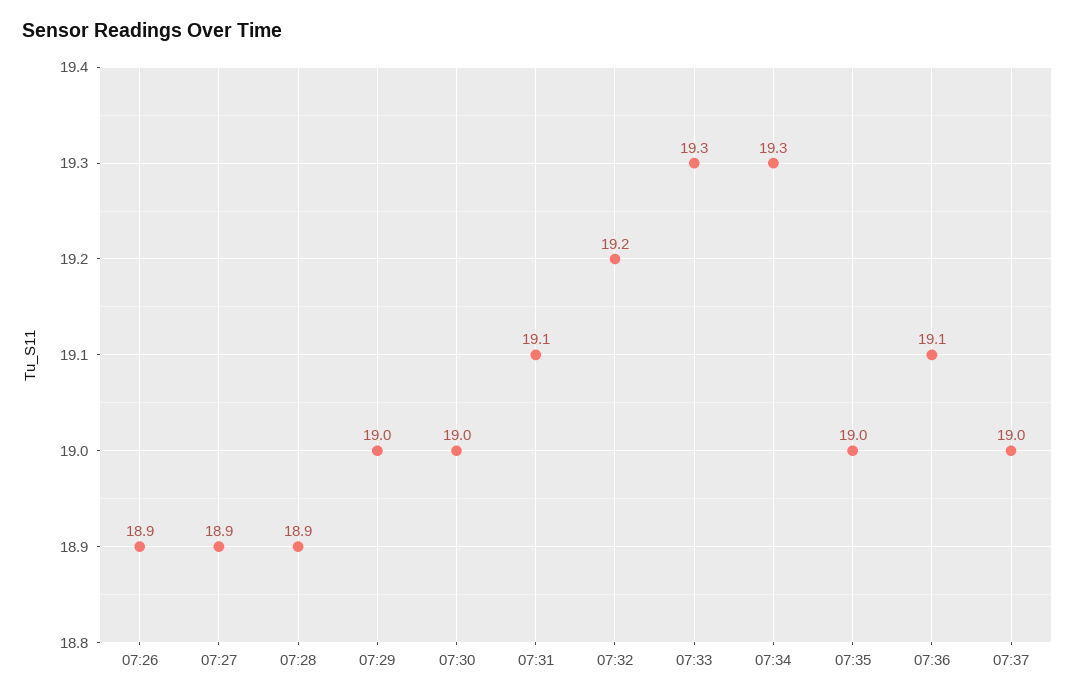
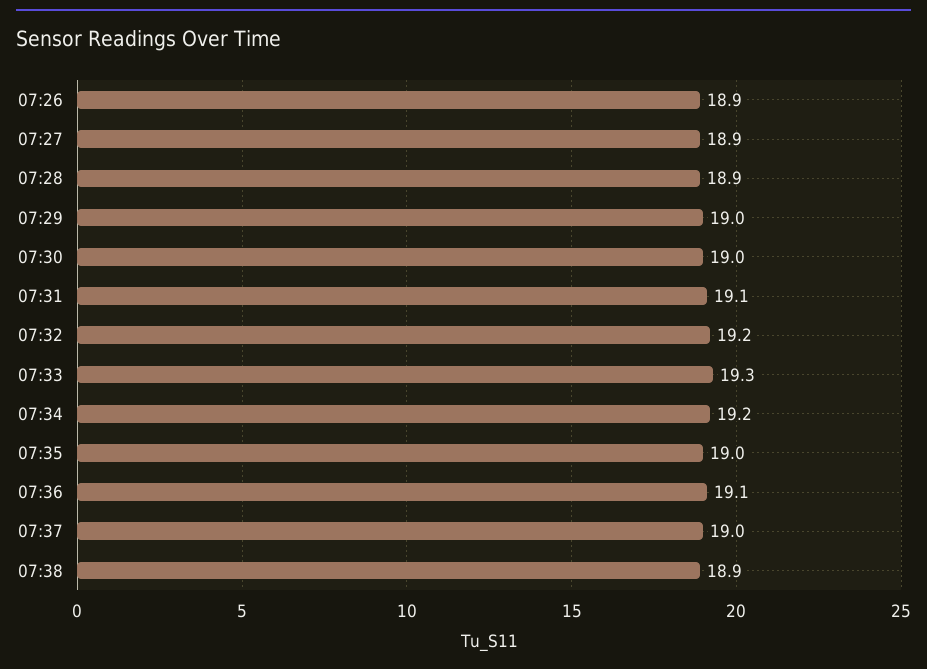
07:34: 19.3 -> 19.2
07:38: none -> 18.9

